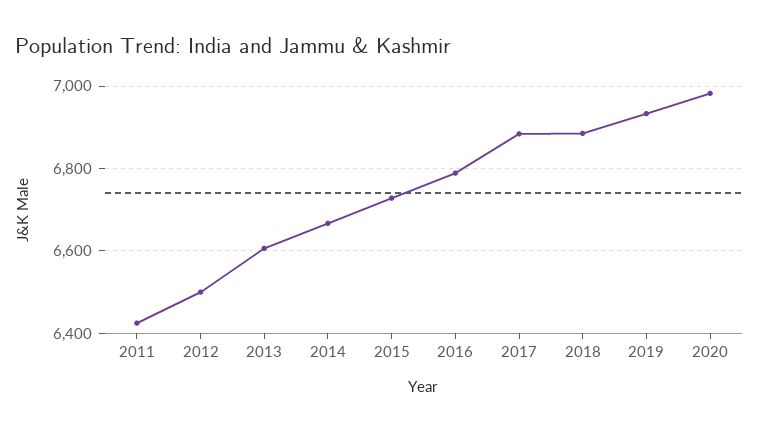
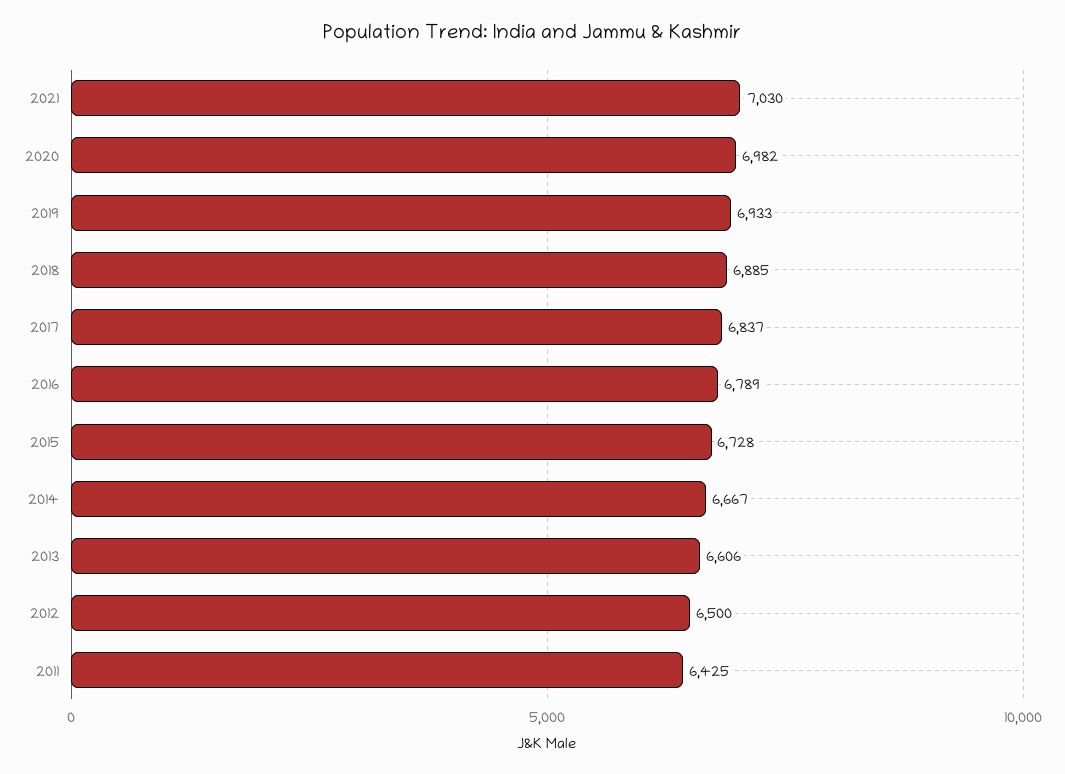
2017: 6880 -> 6837
2021: none -> 7030

